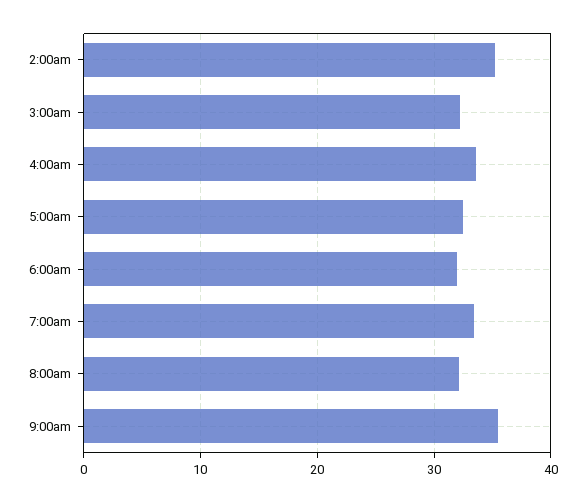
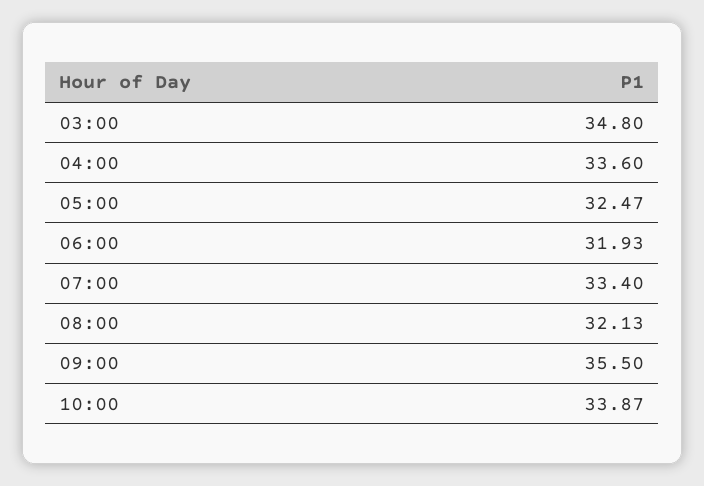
2:00am: 35 -> none
3:00am: 32 -> 34.8
10:00: none -> 33.87

